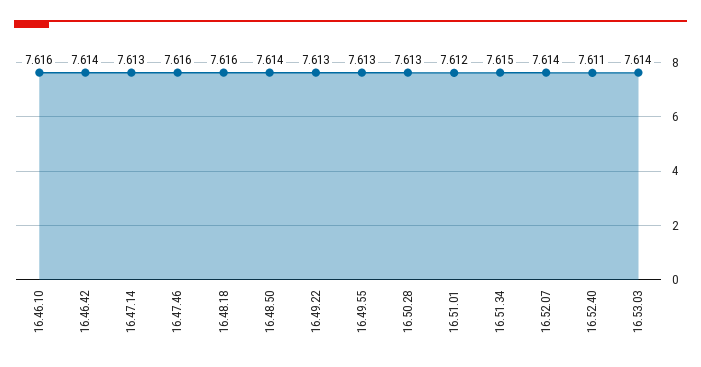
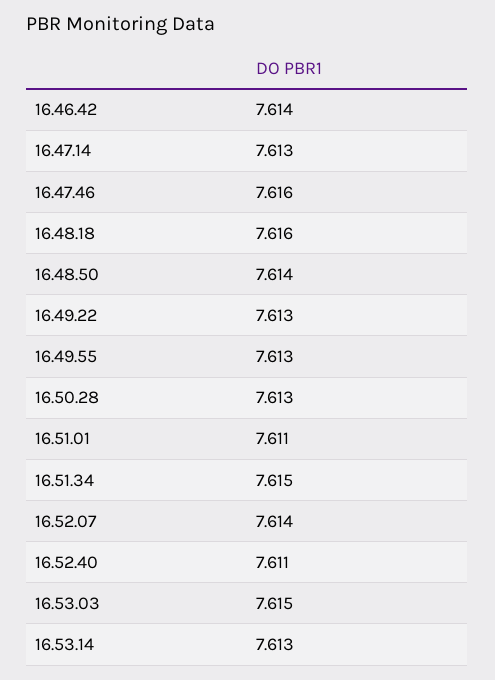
16.46.10: 7.616 -> none
16.51.01: 7.612 -> 7.611
16.53.03: 7.614 -> 7.615
16.53.14: none -> 7.613

